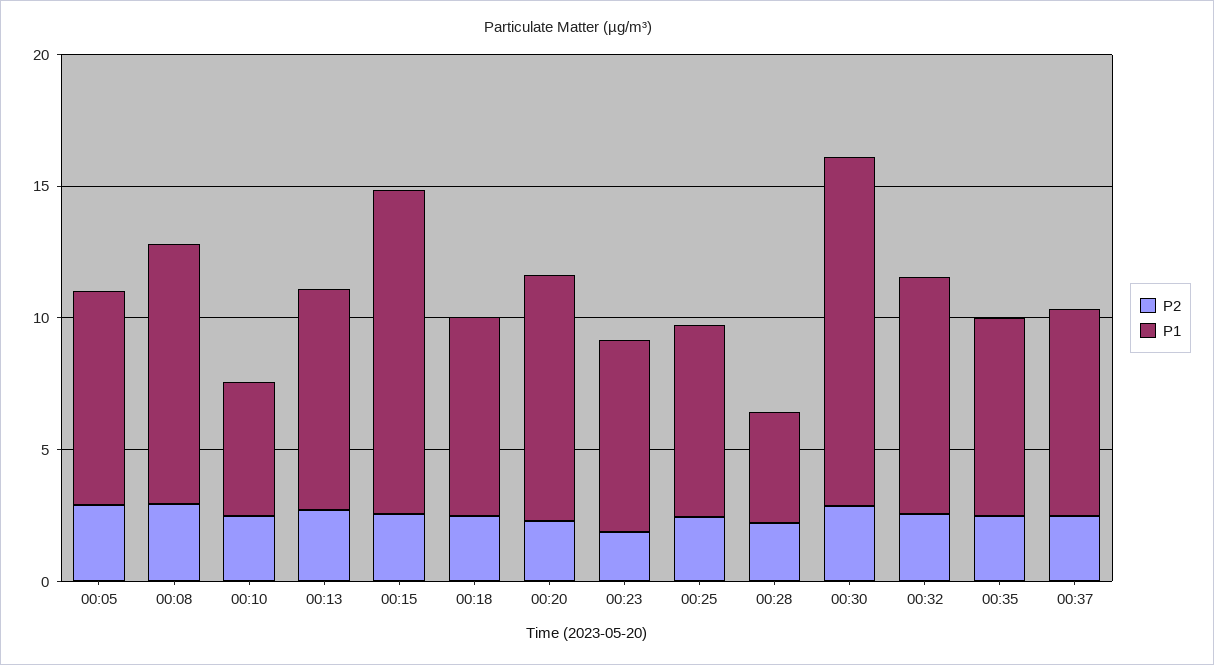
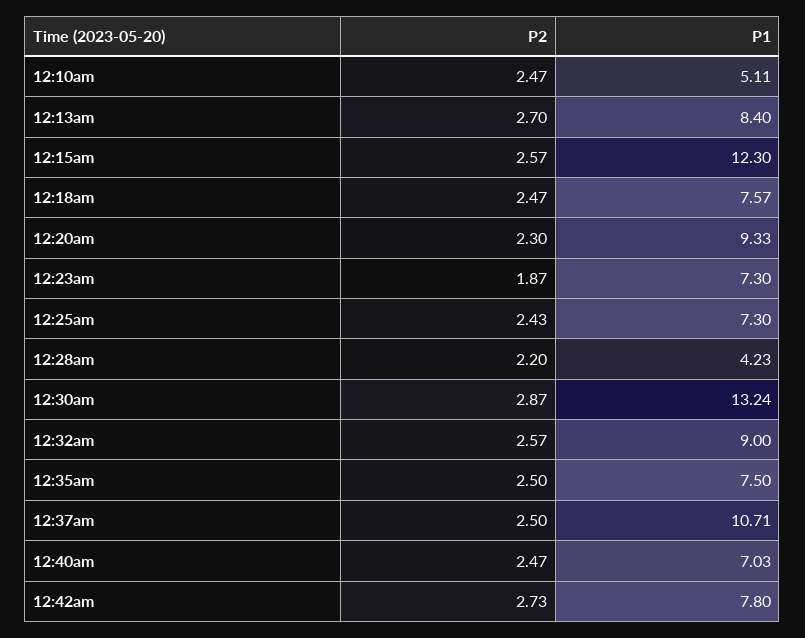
P2, 00:05: 3 -> none
P1, 00:05: 8 -> none
P2, 00:08: 3 -> none
P1, 00:08: 10 -> none
P1, 00:37: 8 -> 10.71
P2, 12:40am: none -> 2.47
P1, 12:40am: none -> 7.03
P2, 12:42am: none -> 2.73
P1, 12:42am: none -> 7.8

